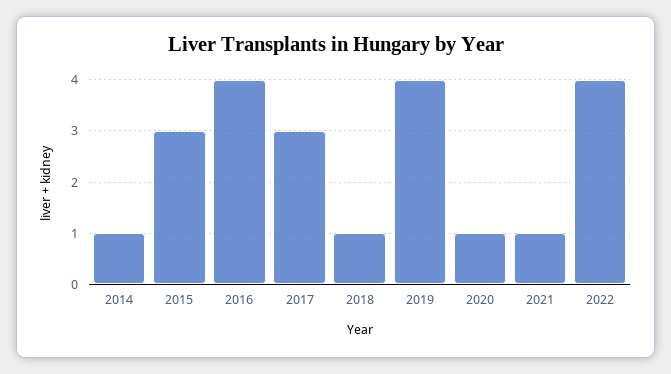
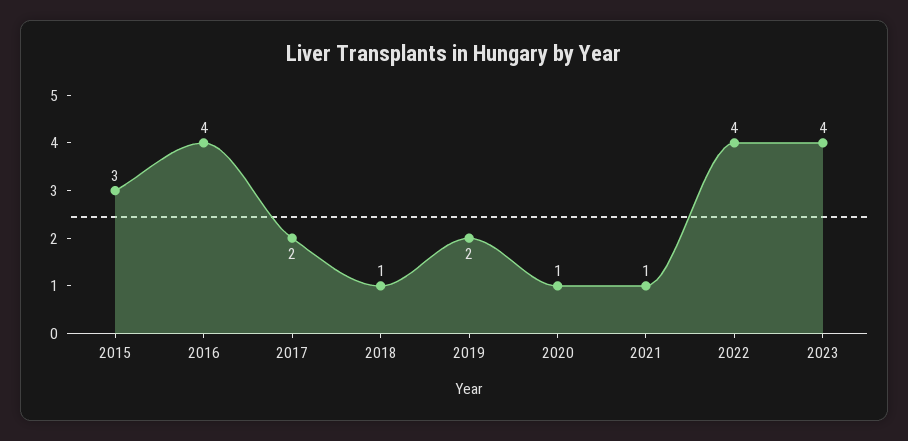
2014: 1 -> none
2017: 3 -> 2
2019: 4 -> 2
2023: none -> 4

